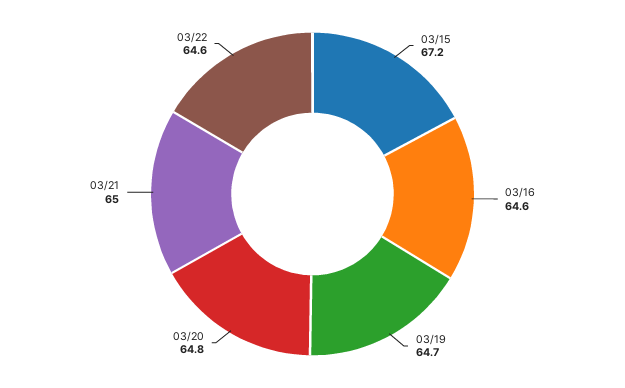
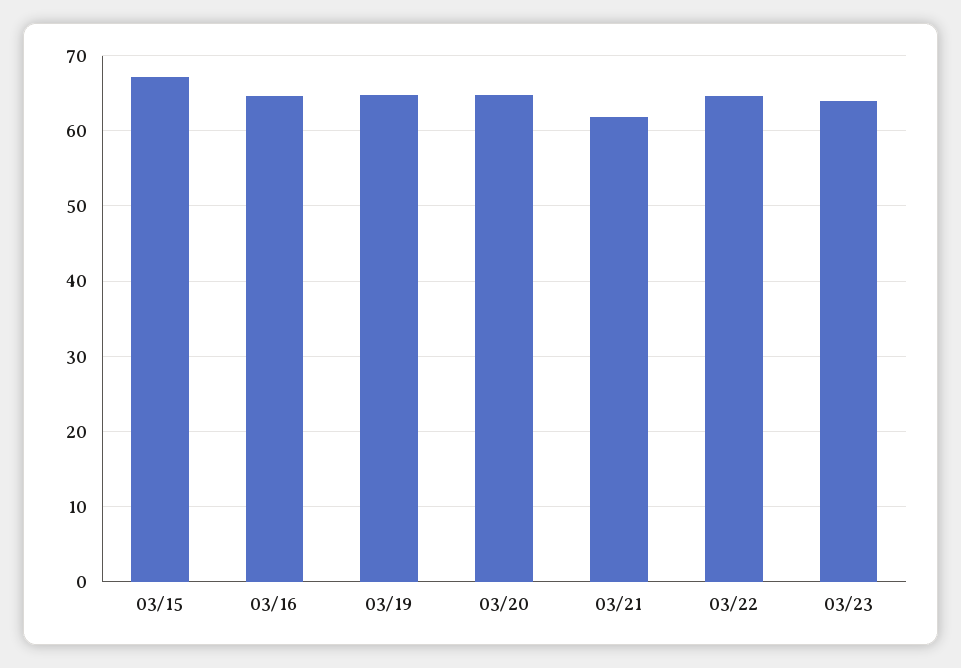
03/21: 65 -> 62
03/23: none -> 64

